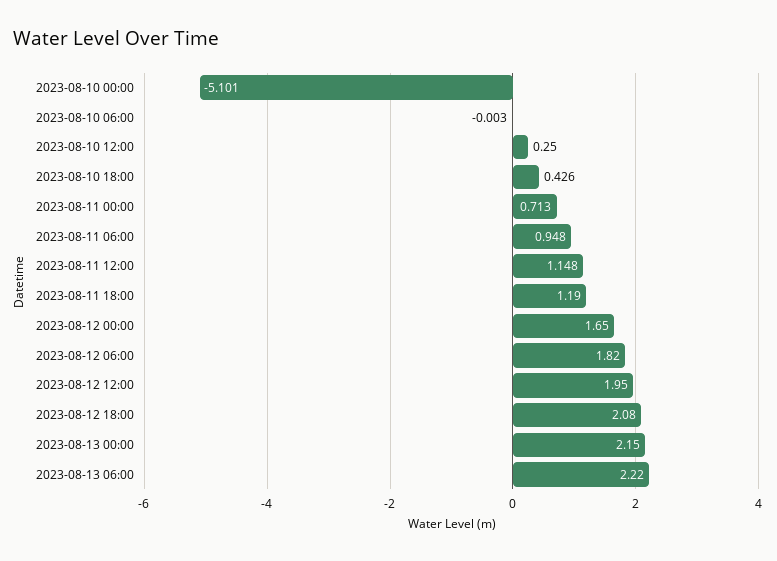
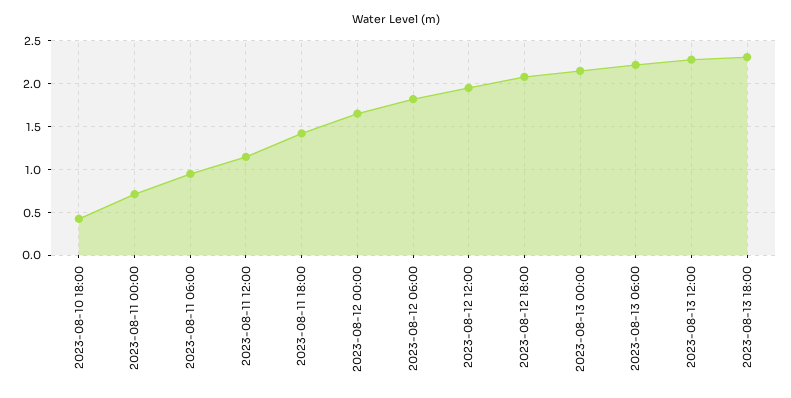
2023-08-10 00:00: -5.101 -> none
2023-08-10 06:00: -0.003 -> none
2023-08-10 12:00: 0.25 -> none
2023-08-11 18:00: 1.19 -> 1.4
2023-08-13 12:00: none -> 2.3
2023-08-13 18:00: none -> 2.3

